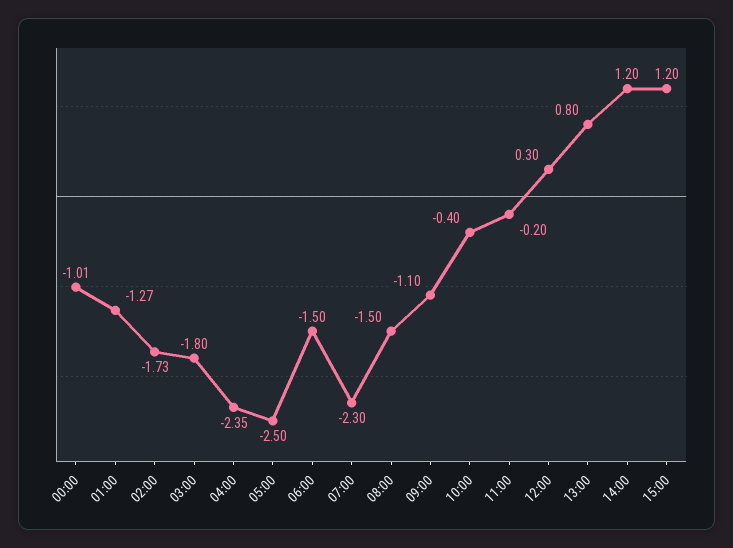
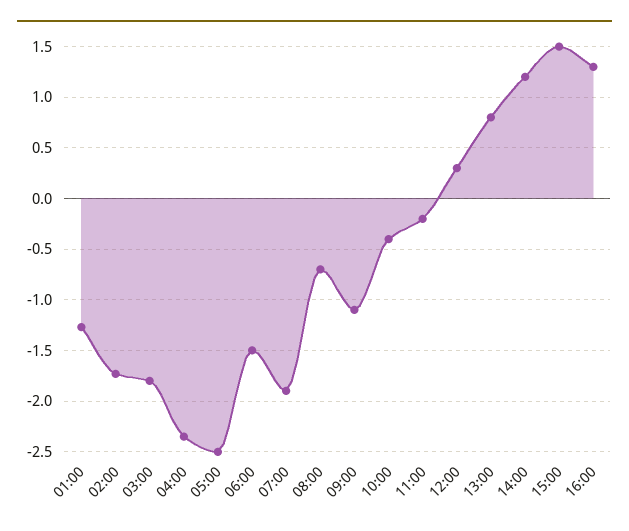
00:00: -1.01 -> none
07:00: -2.3 -> -1.9
08:00: -1.5 -> -0.7
15:00: 1.2 -> 1.5
16:00: none -> 1.3

